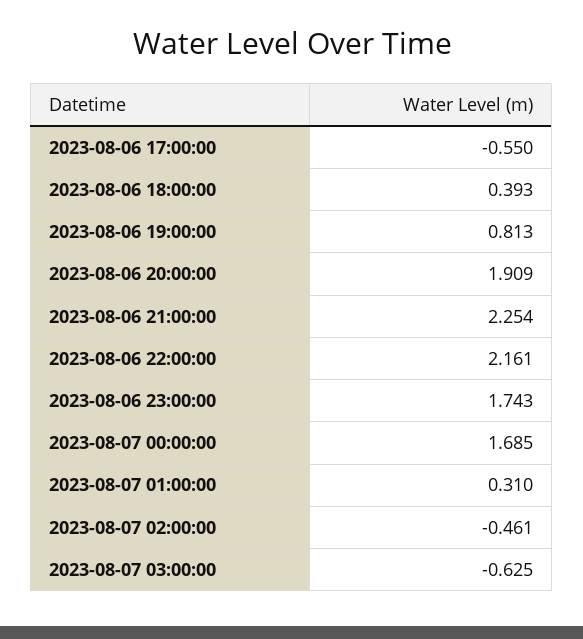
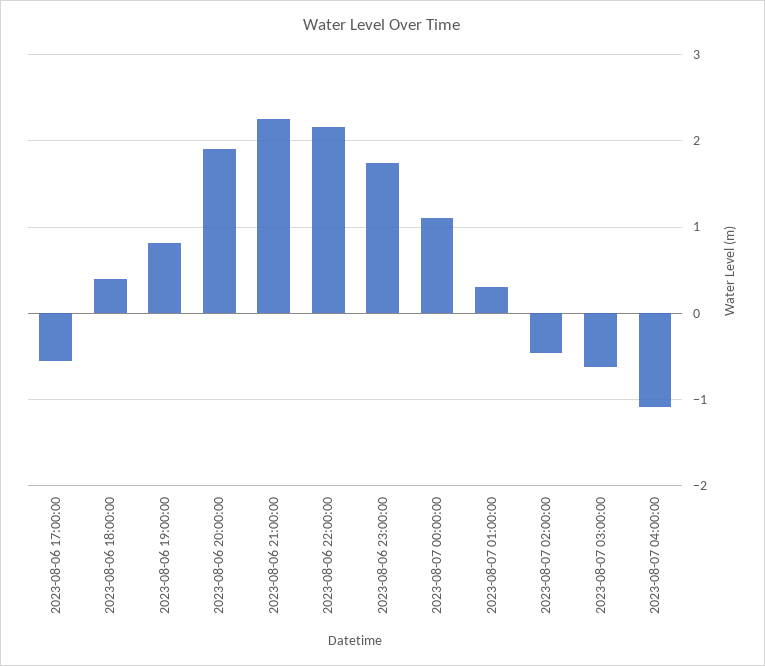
2023-08-07 00:00:00: 1.685 -> 1.1
2023-08-07 04:00:00: none -> -1.1

